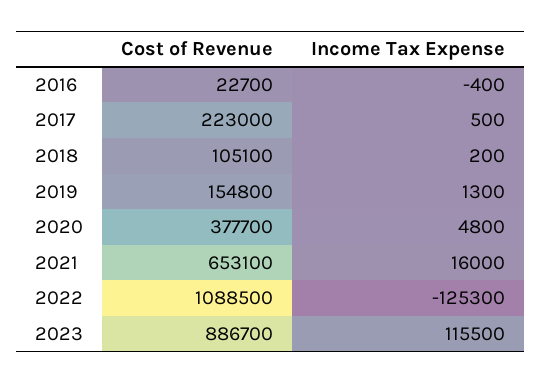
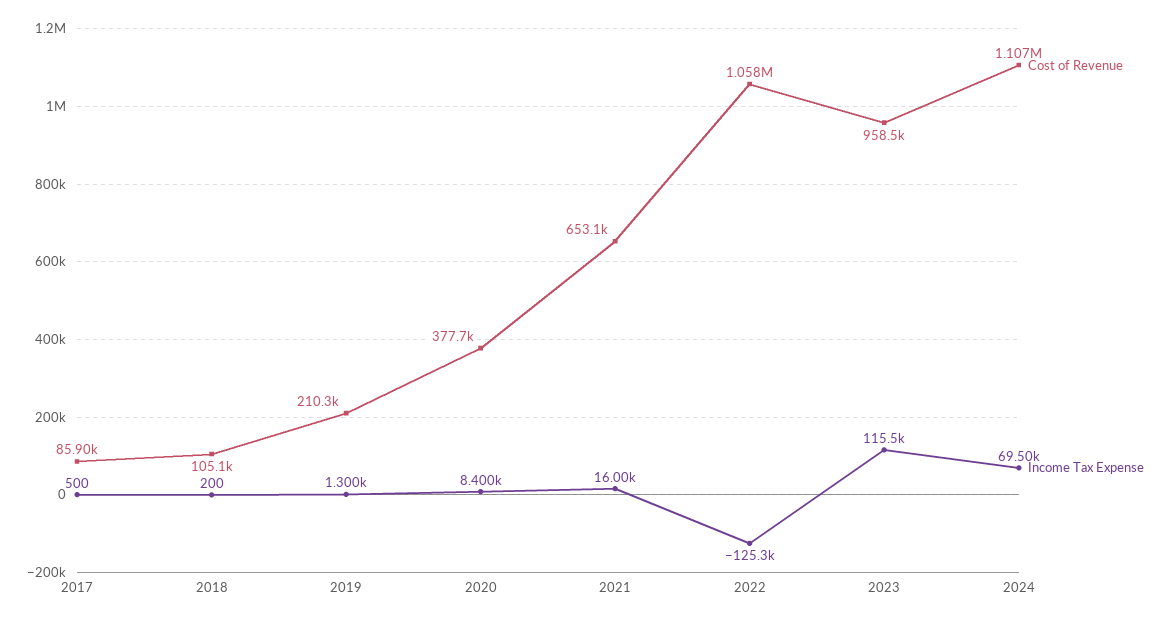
Cost of Revenue, 2016: 22700 -> none
Income Tax Expense, 2016: -400 -> none
Cost of Revenue, 2017: 223000 -> 85900
Cost of Revenue, 2019: 154800 -> 210300
Income Tax Expense, 2020: 4800 -> 8400
Cost of Revenue, 2022: 1088500 -> 1058000
Cost of Revenue, 2023: 886700 -> 958500
Cost of Revenue, 2024: none -> 1107000
Income Tax Expense, 2024: none -> 69500

